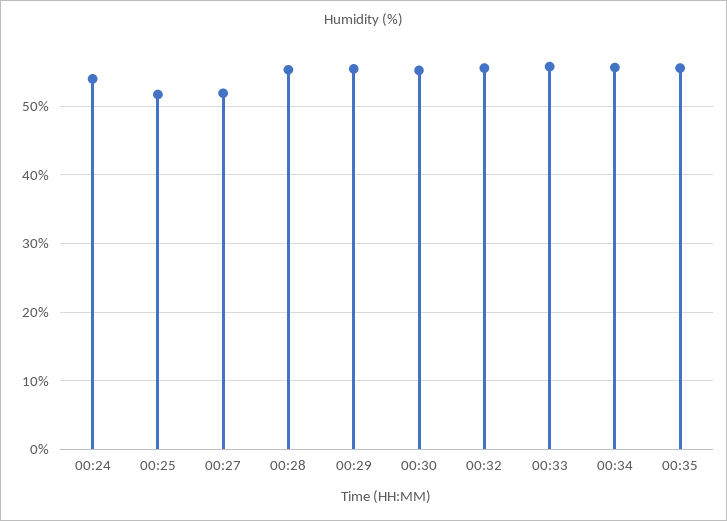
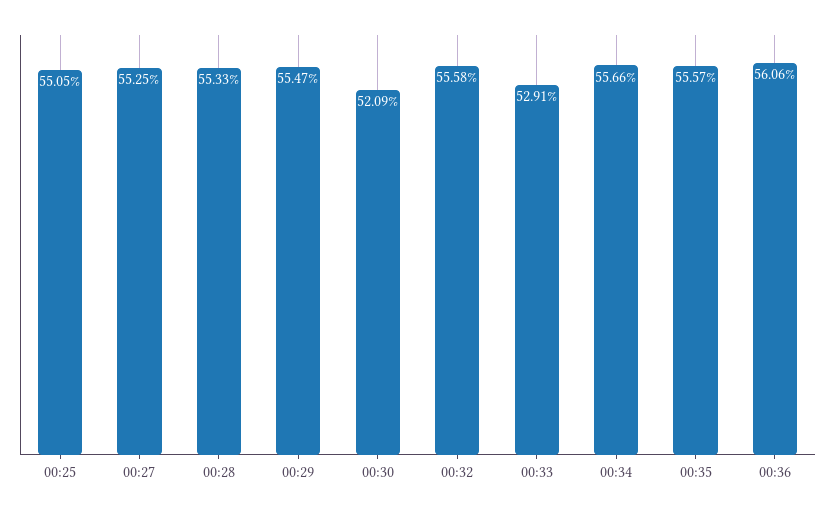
00:24: 54 -> none
00:25: 52 -> 55.05
00:27: 52 -> 55.25
00:30: 55 -> 52.09
00:33: 56 -> 52.91
00:36: none -> 56.06

